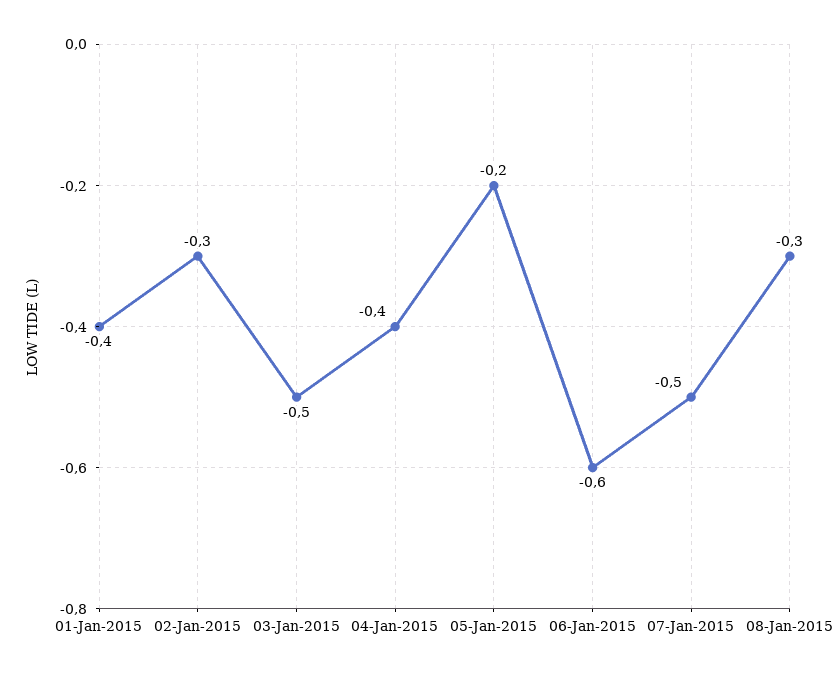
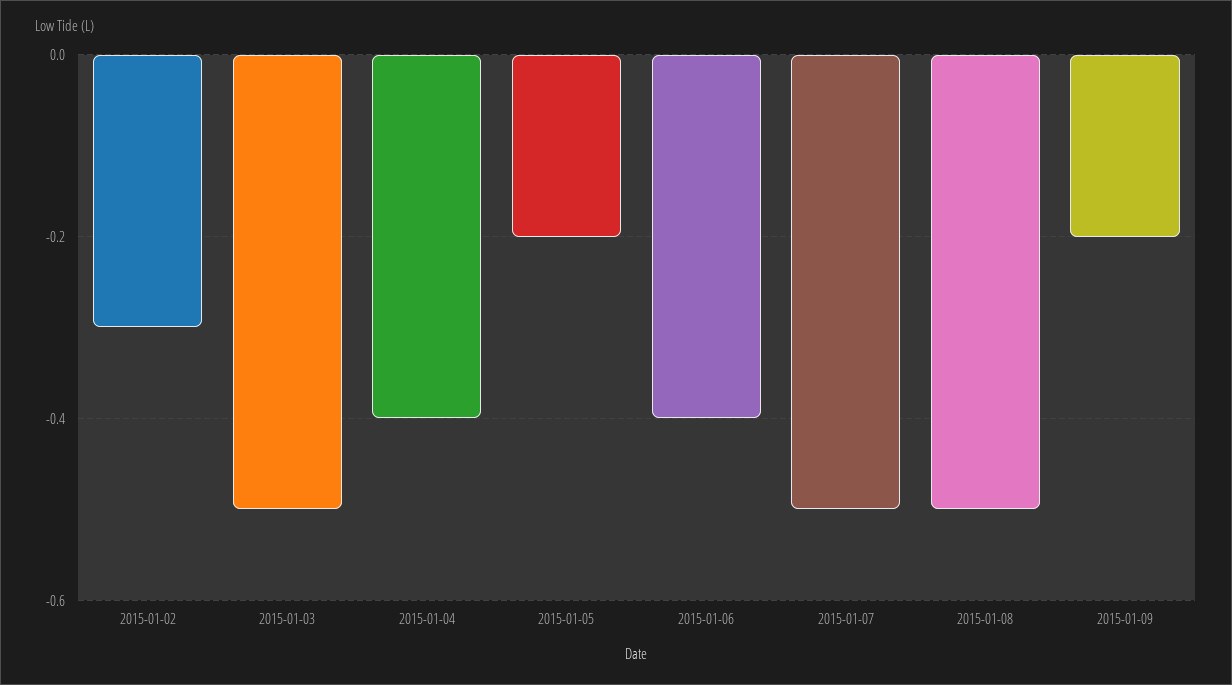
01-Jan-2015: -0.4 -> none
06-Jan-2015: -0.6 -> -0.4
08-Jan-2015: -0.3 -> -0.5
2015-01-09: none -> -0.2

